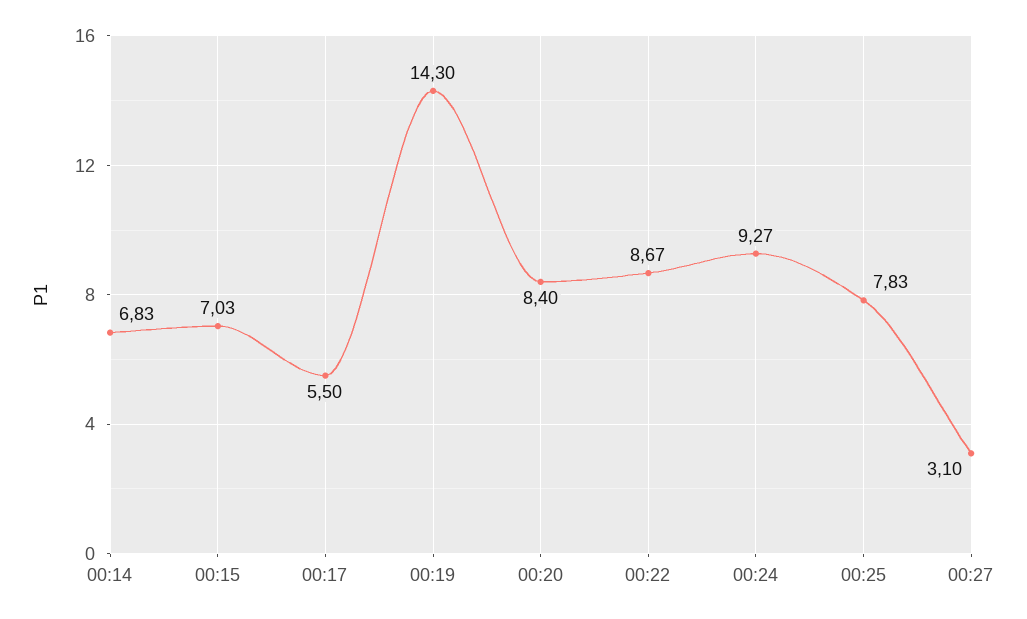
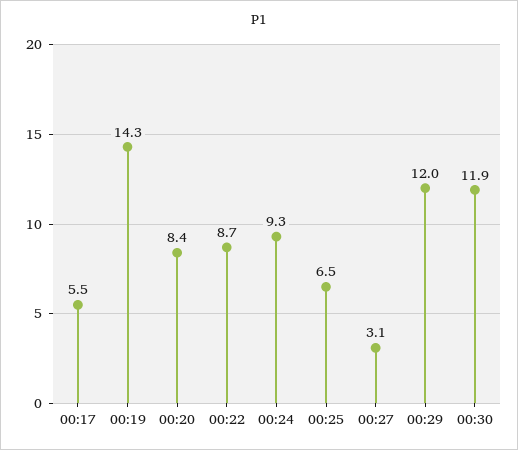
00:14: 6.83 -> none
00:15: 7.03 -> none
00:25: 7.83 -> 6.5
00:29: none -> 12
00:30: none -> 11.9

